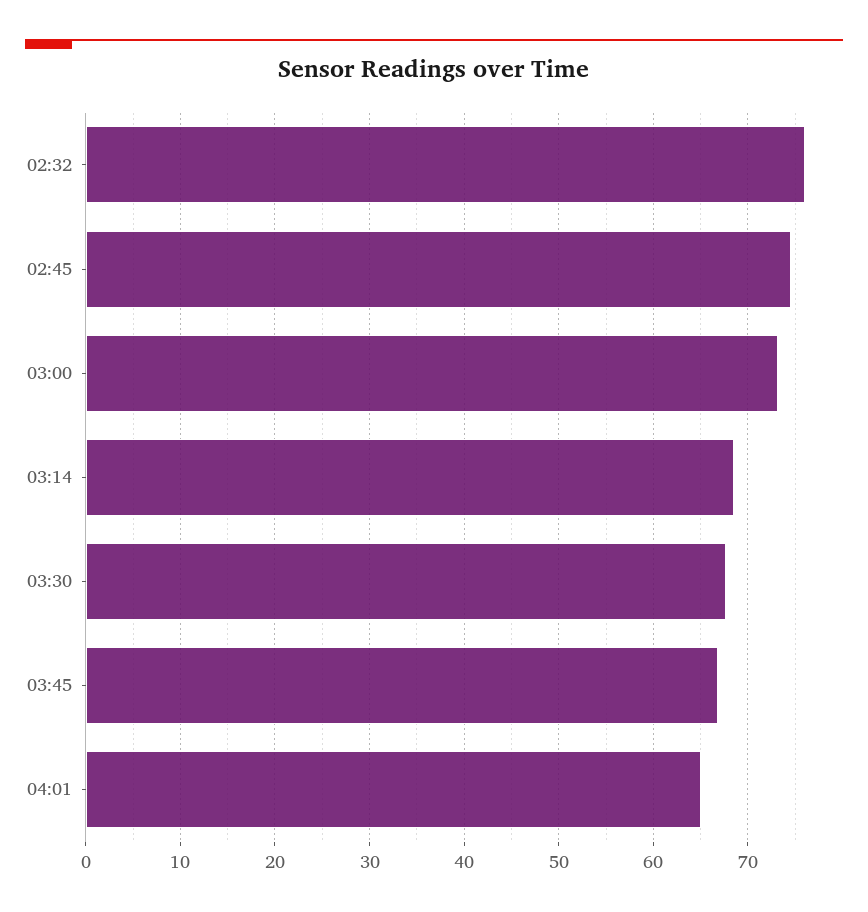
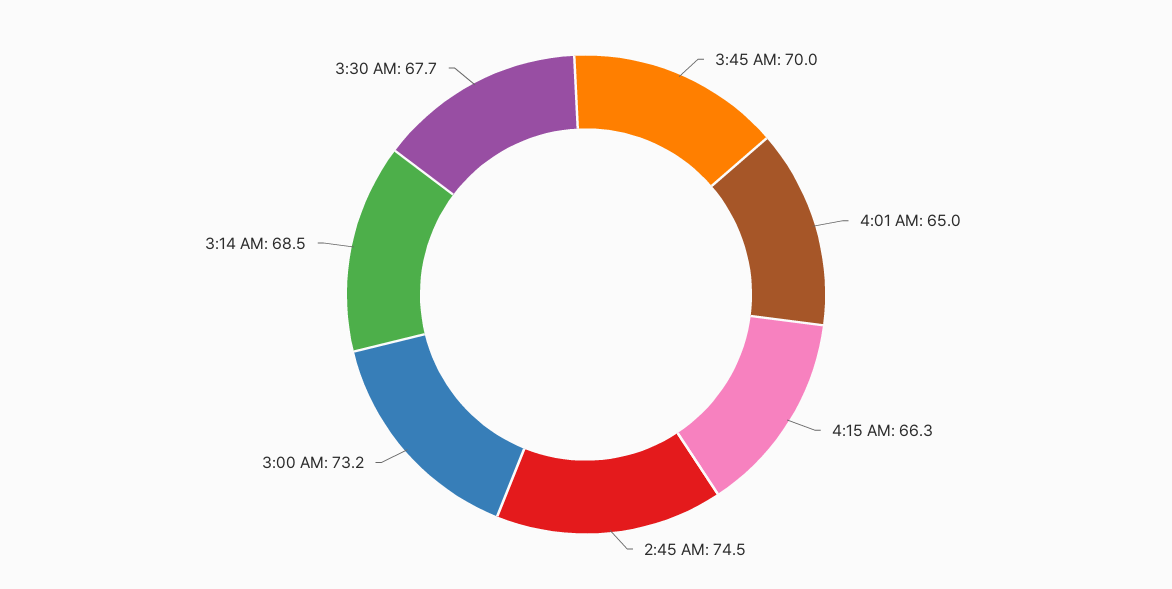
02:32: 76 -> none
03:45: 67 -> 70
4:15 AM: none -> 66.3

